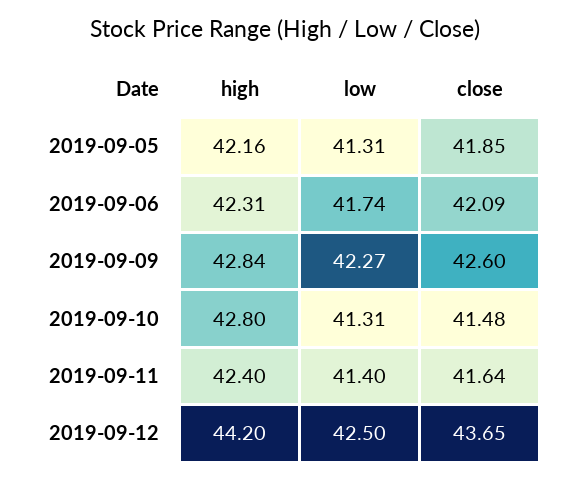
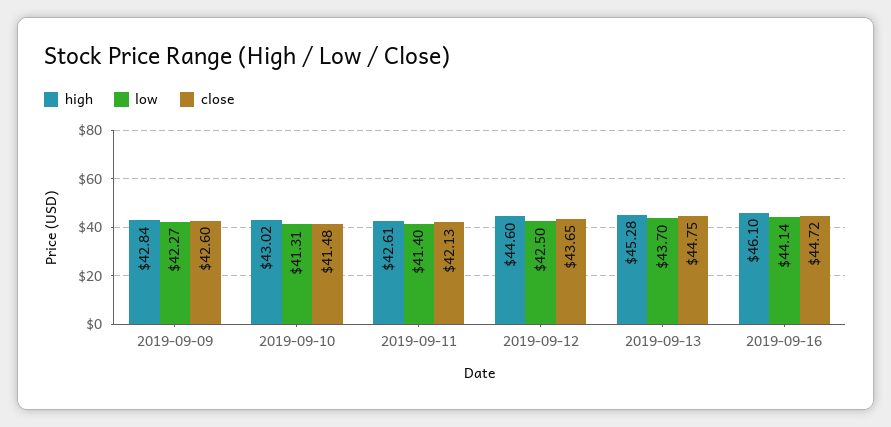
high, 2019-09-05: 42.16 -> none
low, 2019-09-05: 41.31 -> none
close, 2019-09-05: 41.85 -> none
high, 2019-09-06: 42.31 -> none
low, 2019-09-06: 41.74 -> none
close, 2019-09-06: 42.09 -> none
high, 2019-09-10: 42.8 -> 43.02
high, 2019-09-11: 42.4 -> 42.61
close, 2019-09-11: 41.64 -> 42.13
high, 2019-09-12: 44.2 -> 44.6
high, 2019-09-13: none -> 45.28
low, 2019-09-13: none -> 43.7
close, 2019-09-13: none -> 44.75
high, 2019-09-16: none -> 46.1
low, 2019-09-16: none -> 44.14
close, 2019-09-16: none -> 44.72

